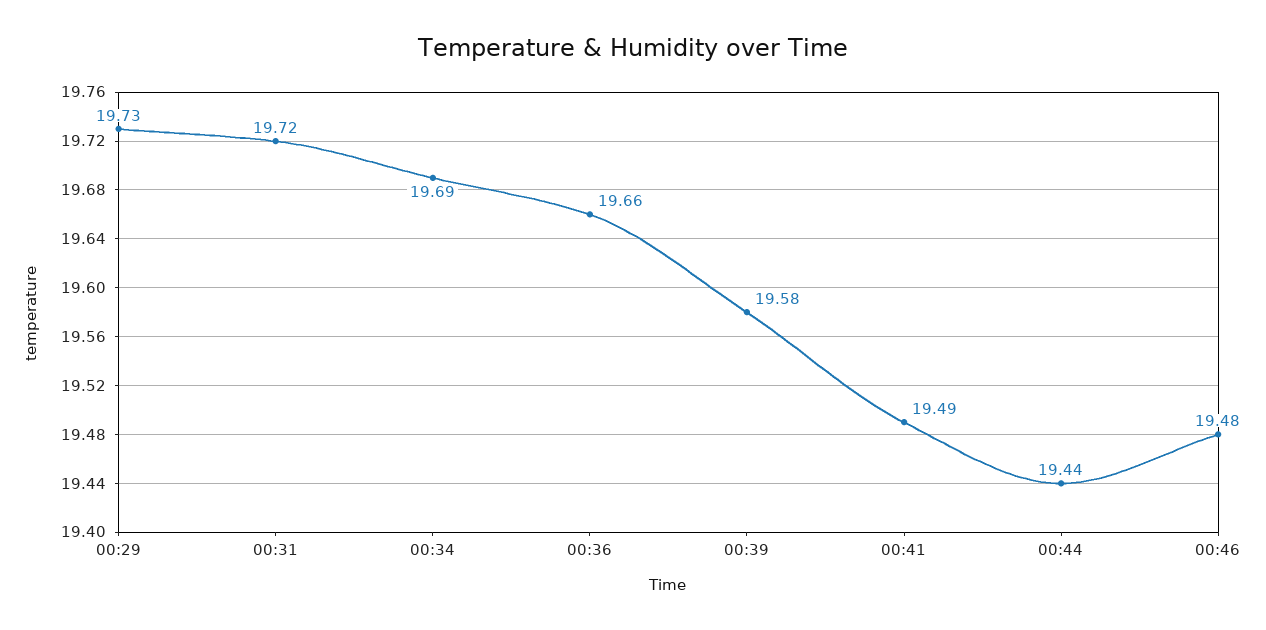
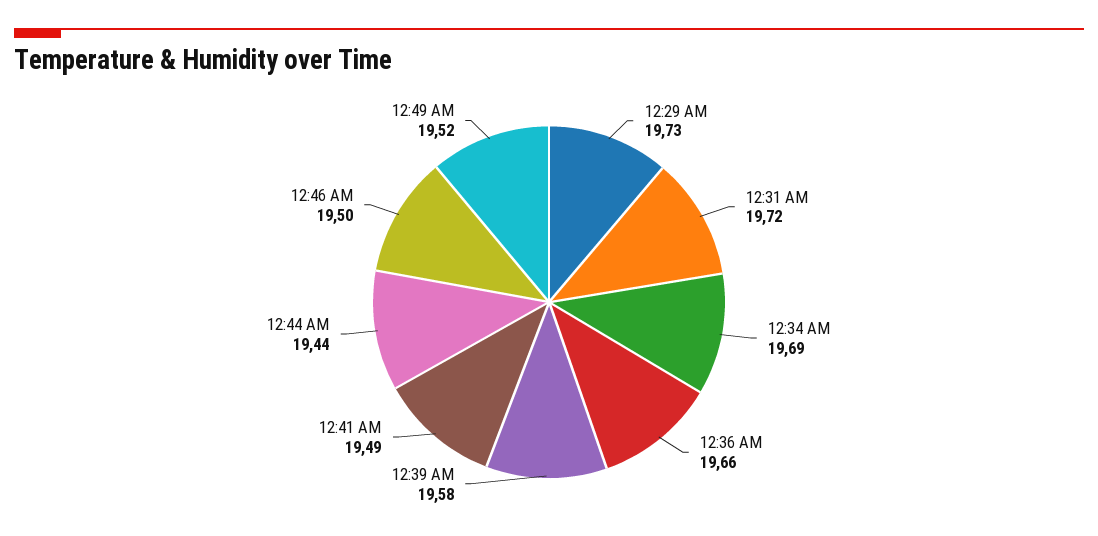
00:46: 19.48 -> 19.5
12:49 AM: none -> 19.52

